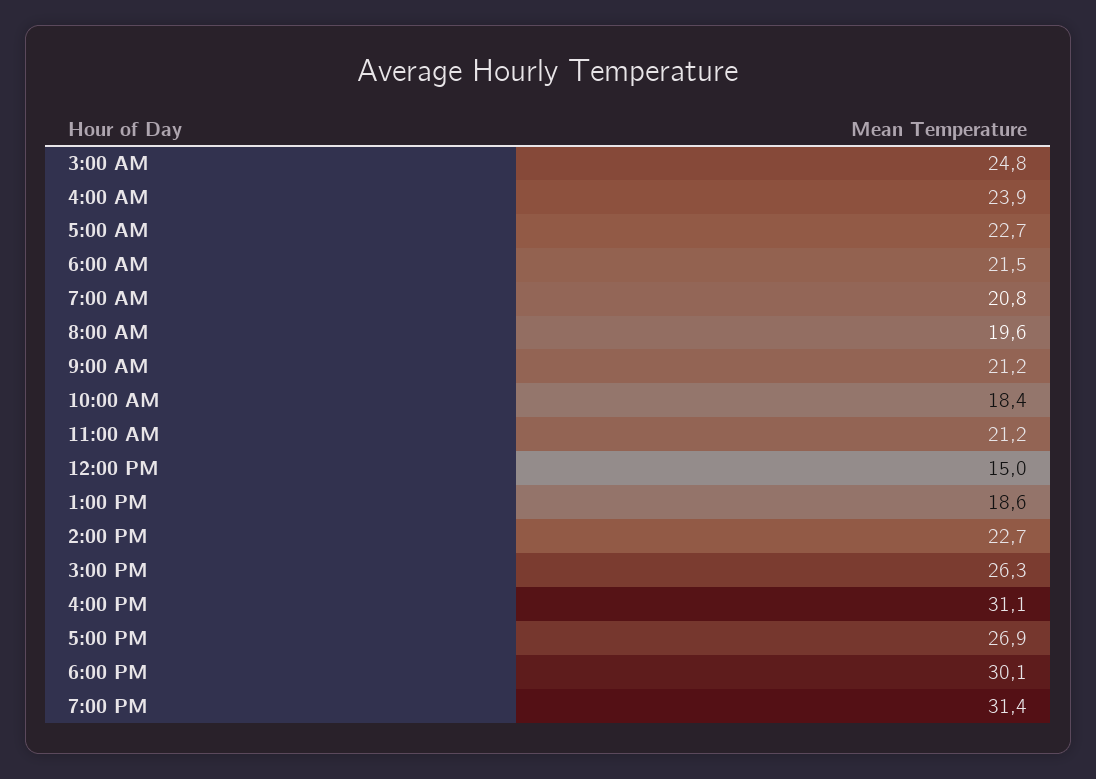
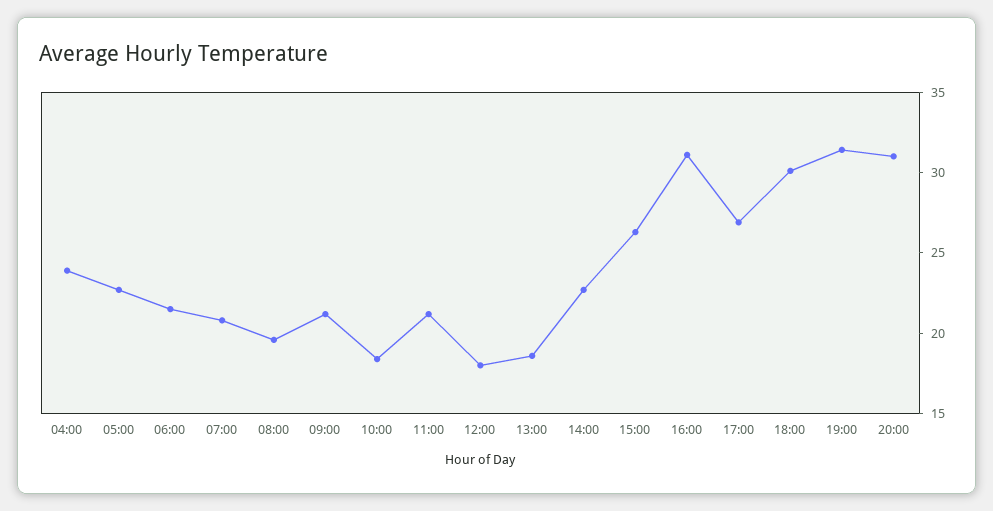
3:00 AM: 24.8 -> none
12:00 PM: 15 -> 18
20:00: none -> 31

